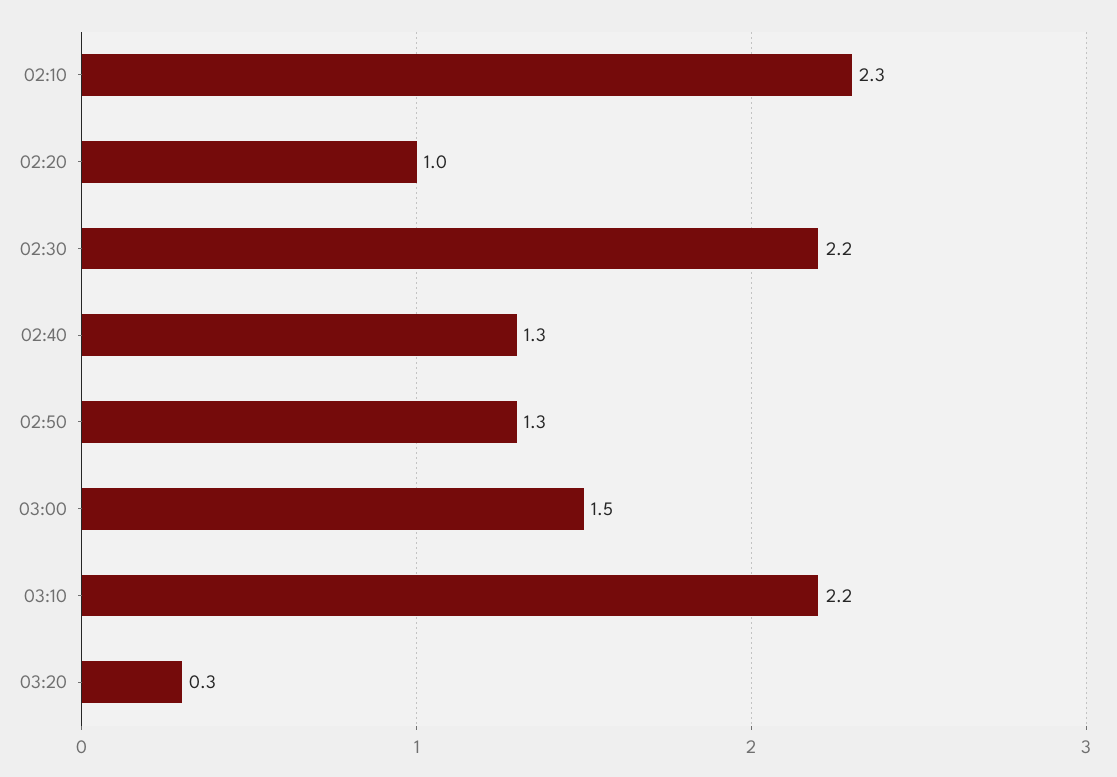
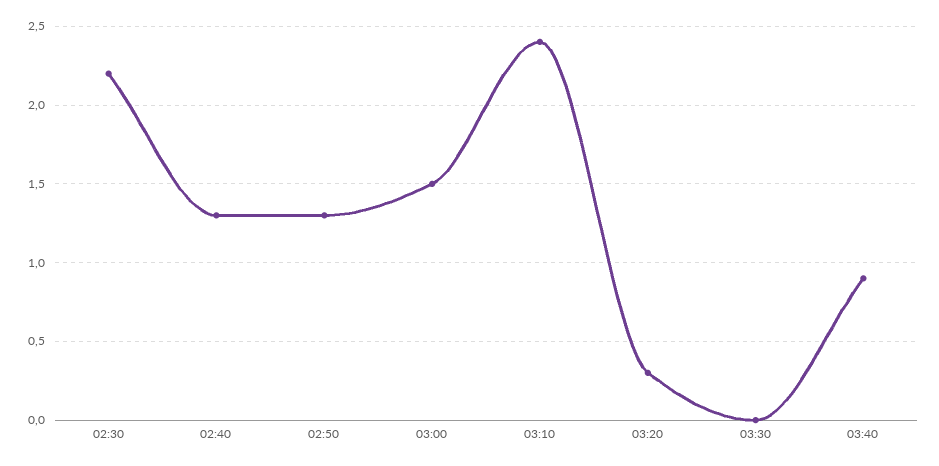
02:10: 2.3 -> none
02:20: 1 -> none
03:10: 2.2 -> 2.4
03:30: none -> 0
03:40: none -> 0.9

